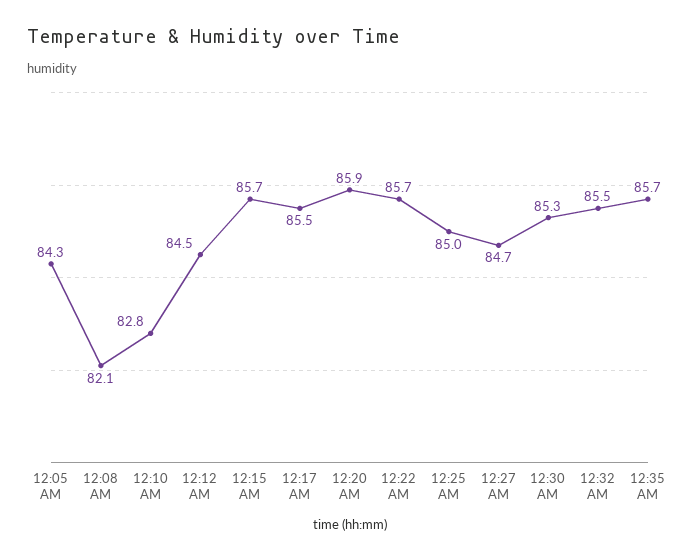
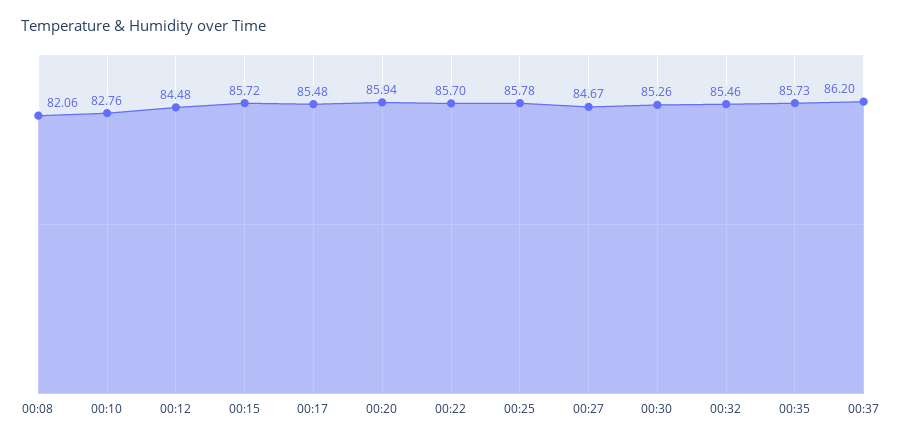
12:05 AM: 84.3 -> none
12:25 AM: 85 -> 85.78
00:37: none -> 86.2

